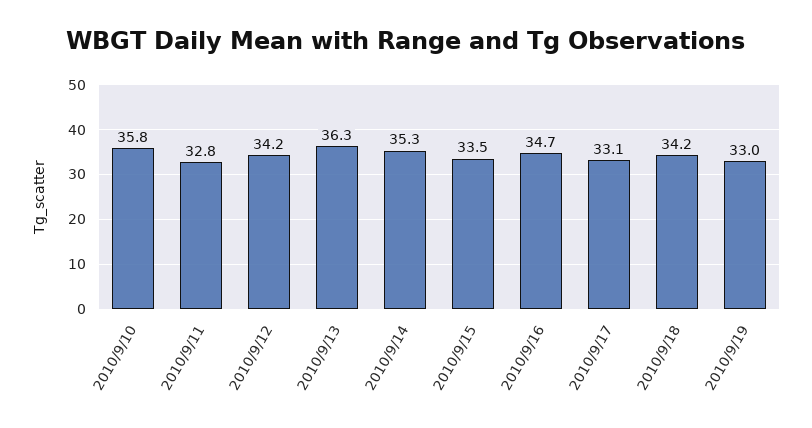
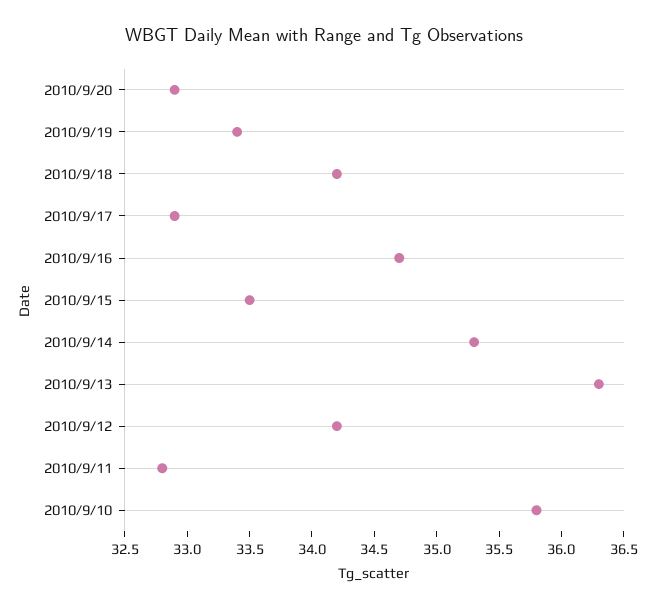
2010/9/17: 33.1 -> 32.9
2010/9/19: 33 -> 33.4
2010/9/20: none -> 32.9

